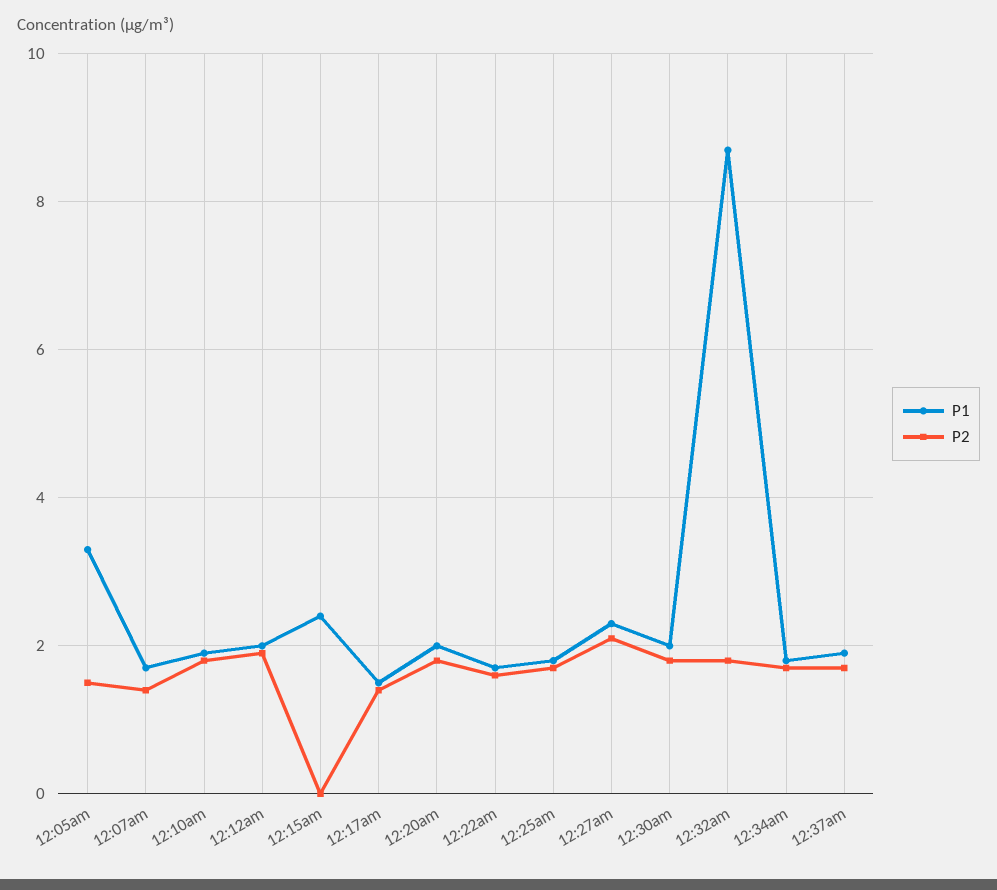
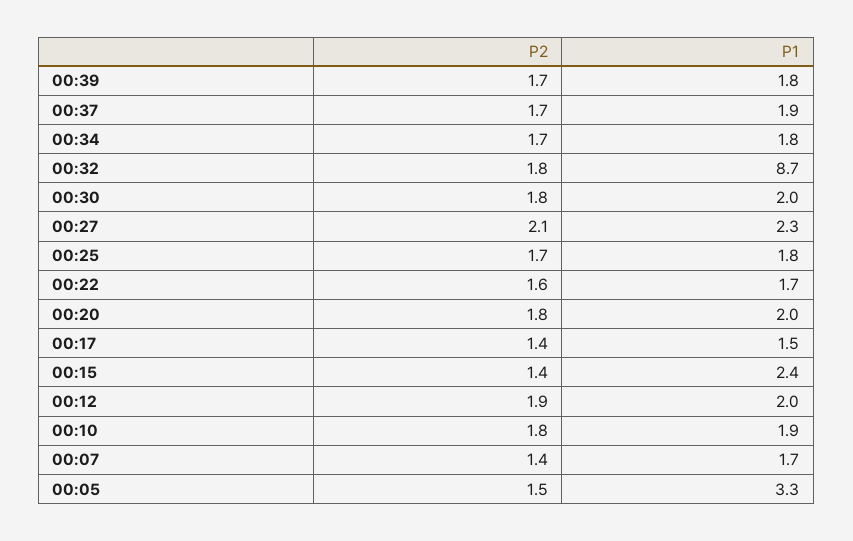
P2, 12:15am: 0 -> 1.4
P2, 00:39: none -> 1.7
P1, 00:39: none -> 1.8

